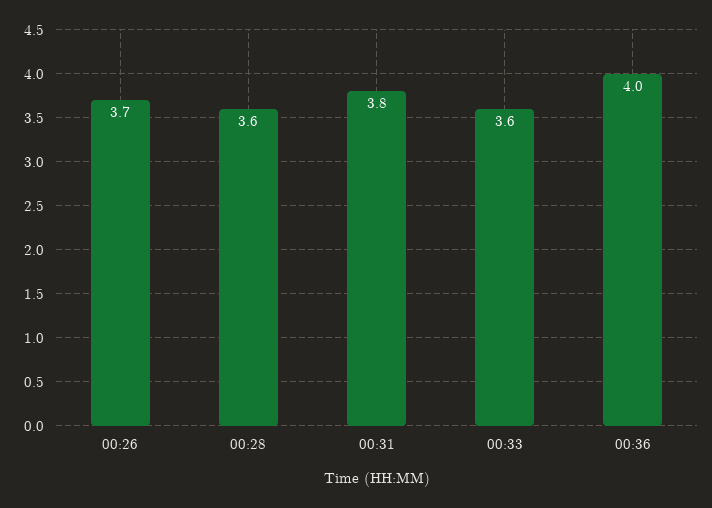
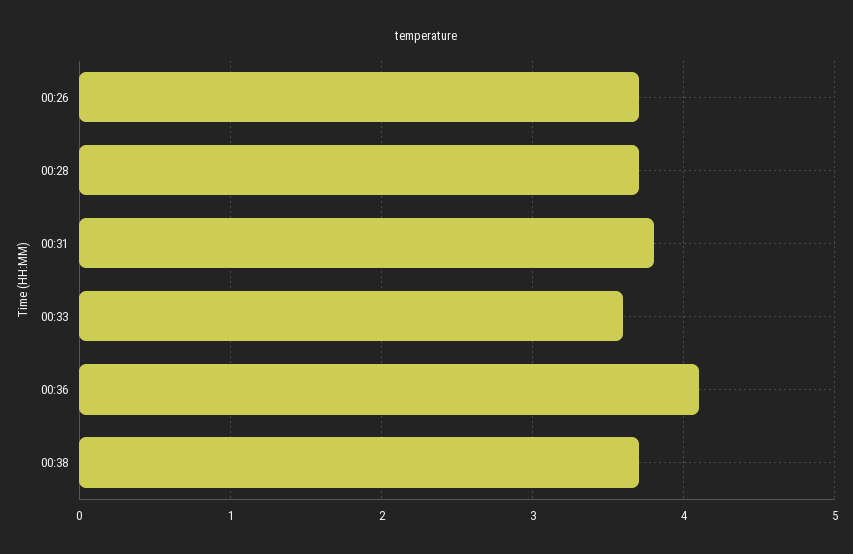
00:28: 3.6 -> 3.7
00:36: 4 -> 4.1
00:38: none -> 3.7

